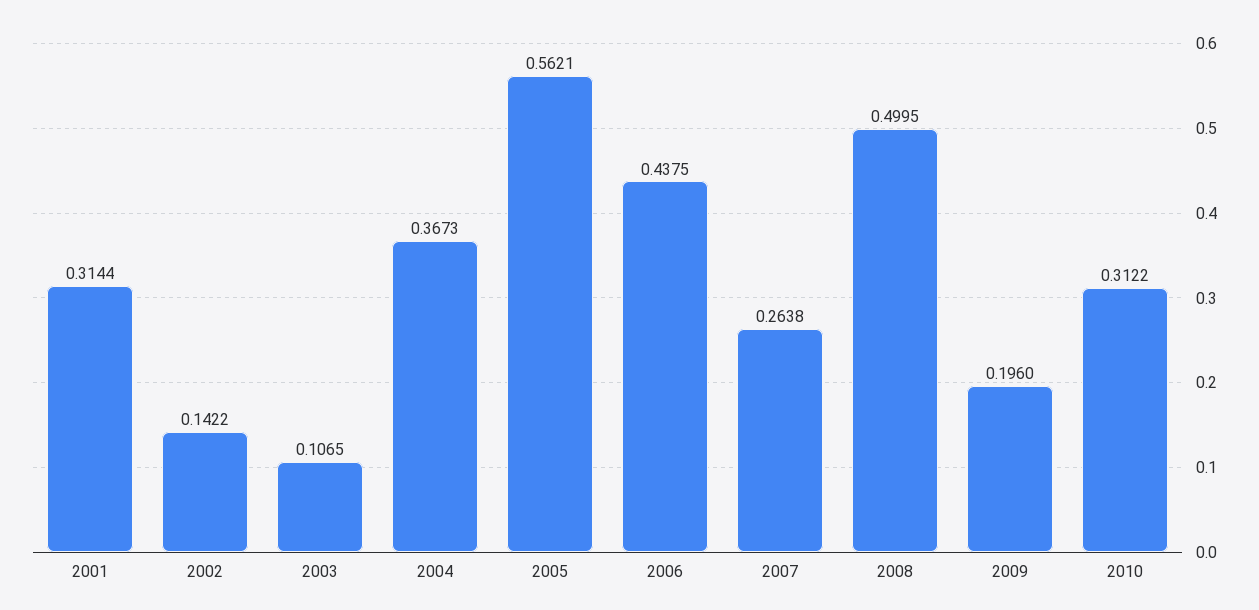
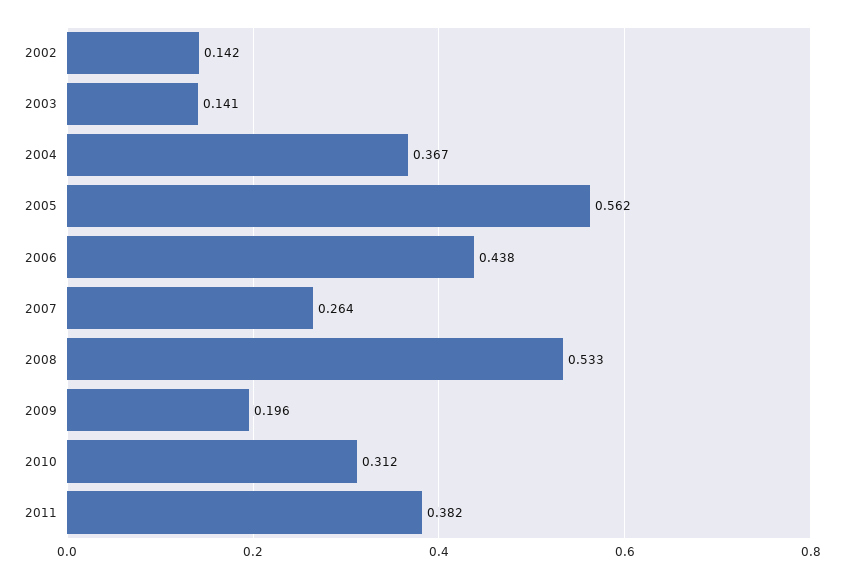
2001: 0.3144 -> none
2003: 0.1065 -> 0.141
2008: 0.4995 -> 0.533
2011: none -> 0.382

